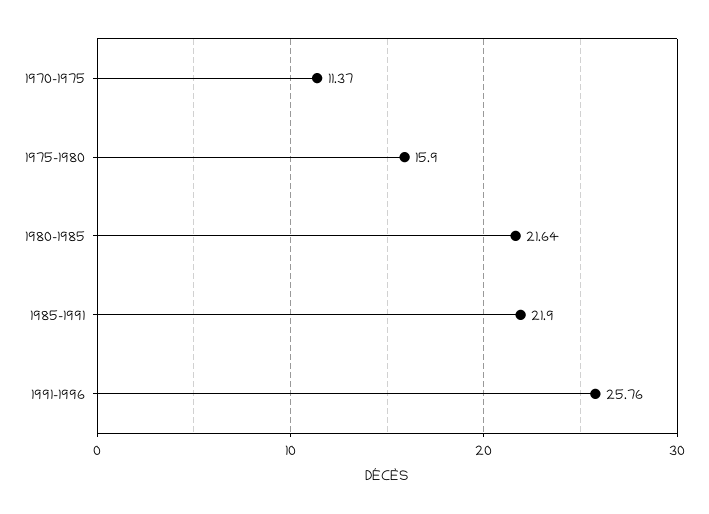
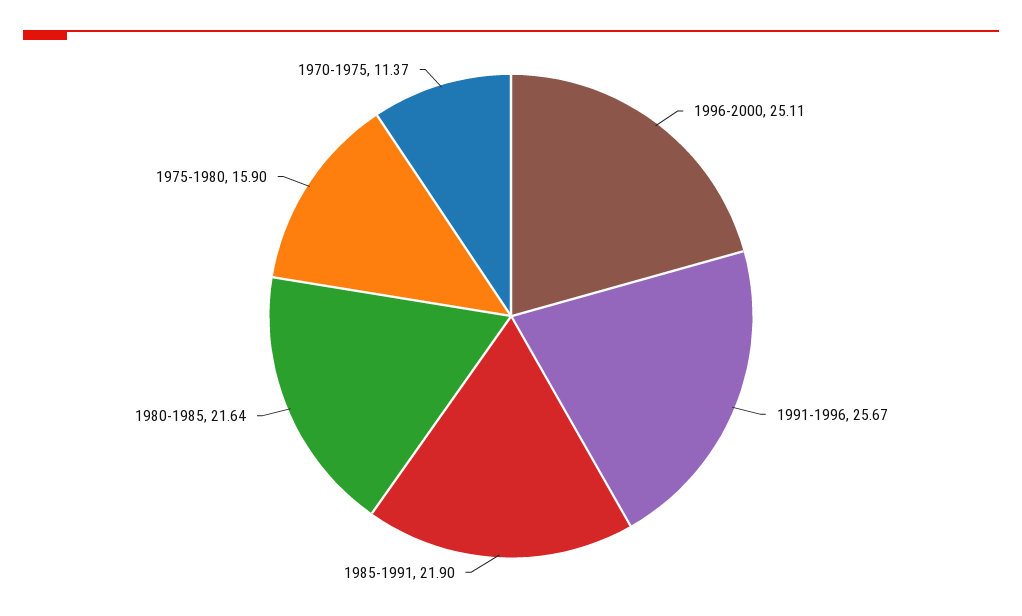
1991-1996: 25.76 -> 25.67
1996-2000: none -> 25.11

